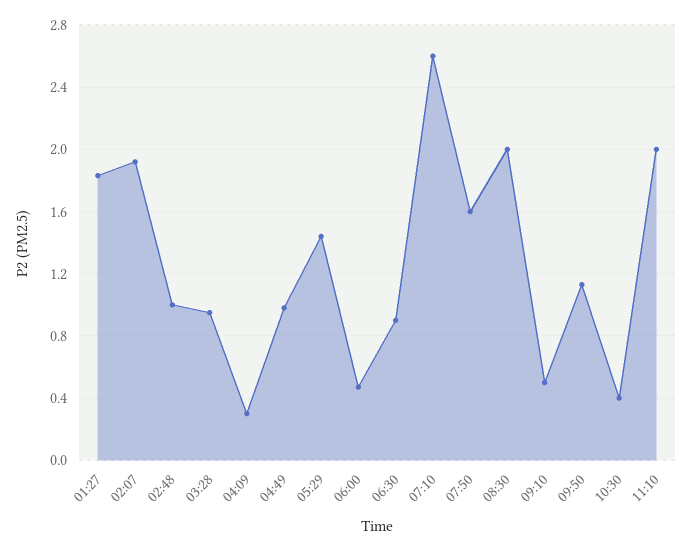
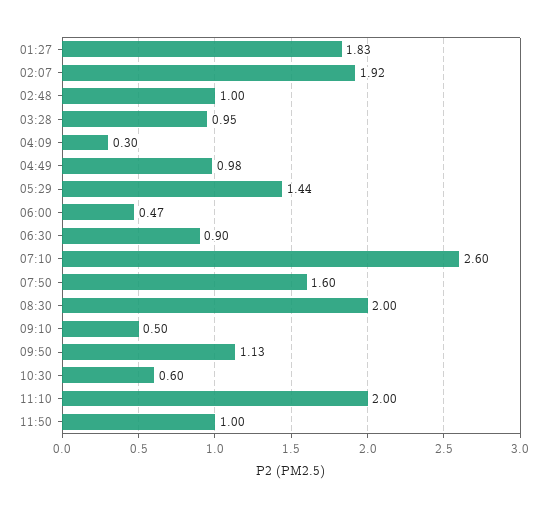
10:30: 0.4 -> 0.6
11:50: none -> 1

